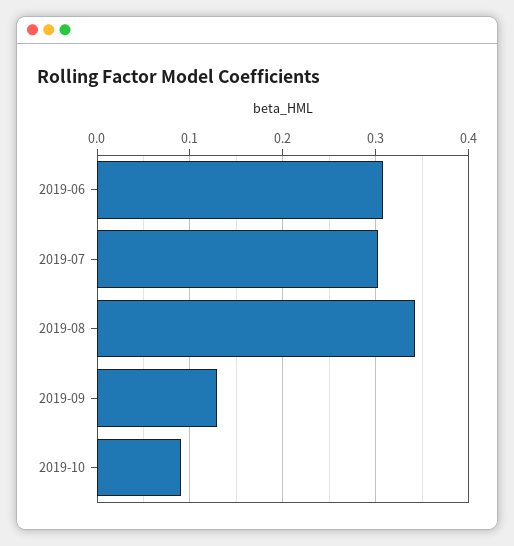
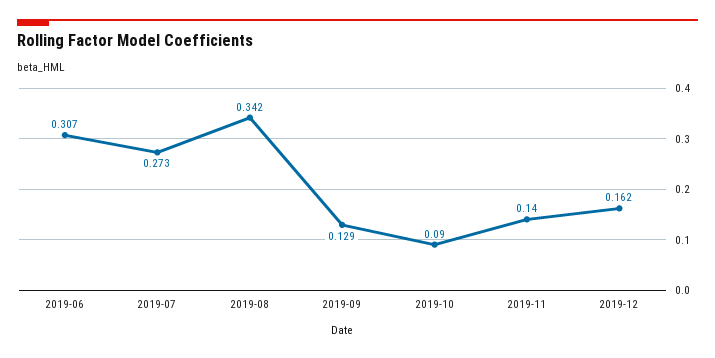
2019-07: 0.3 -> 0.273
2019-11: none -> 0.14
2019-12: none -> 0.162

